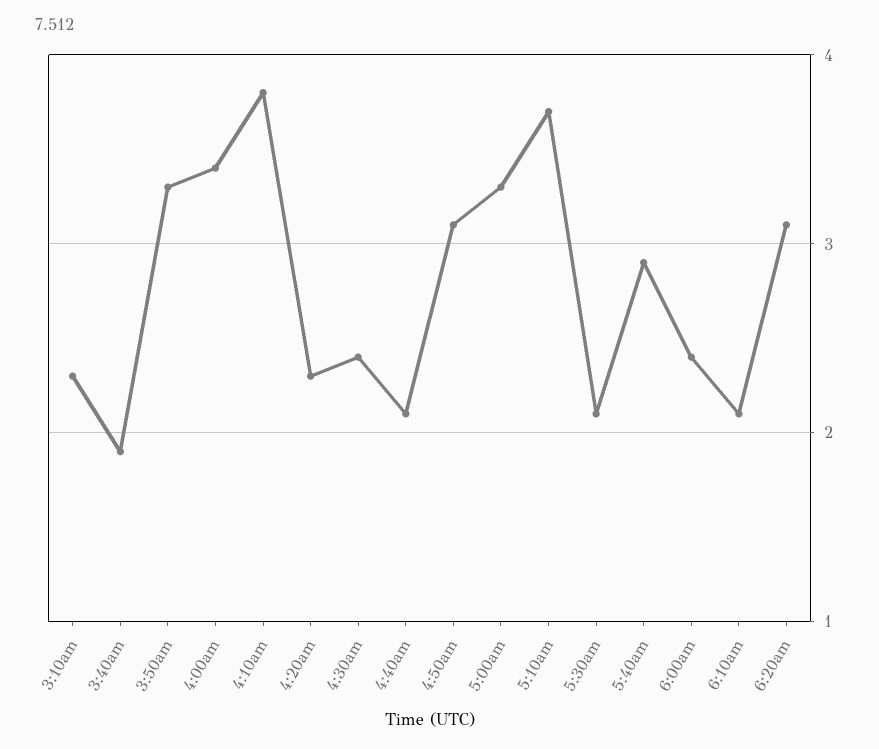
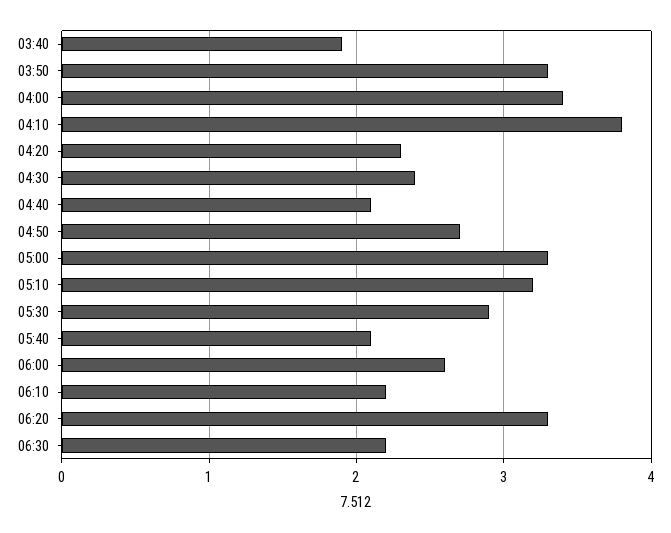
3:10am: 2.3 -> none
4:50am: 3.1 -> 2.7
5:10am: 3.7 -> 3.2
5:30am: 2.1 -> 2.9
5:40am: 2.9 -> 2.1
6:00am: 2.4 -> 2.6
6:10am: 2.1 -> 2.2
6:20am: 3.1 -> 3.3
06:30: none -> 2.2

